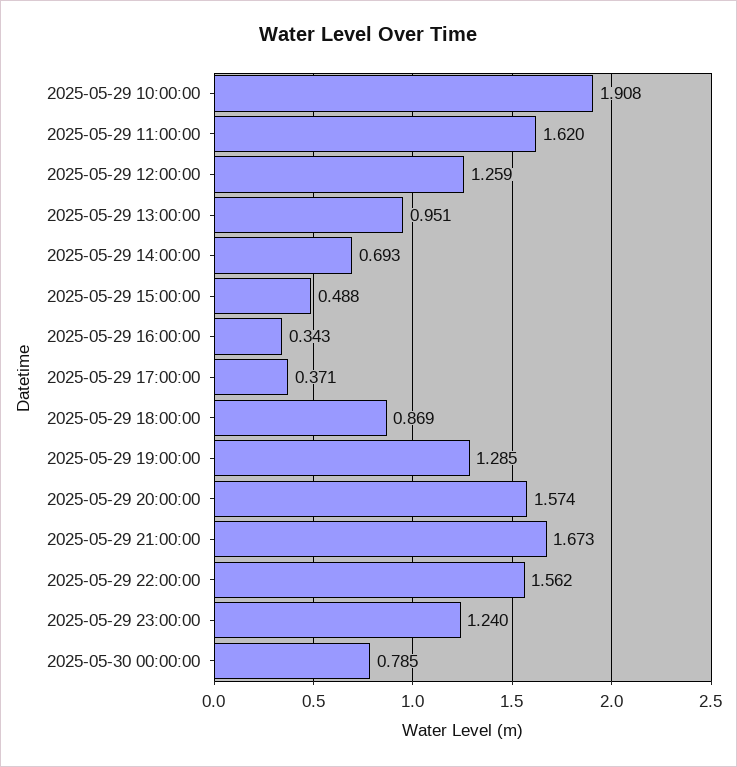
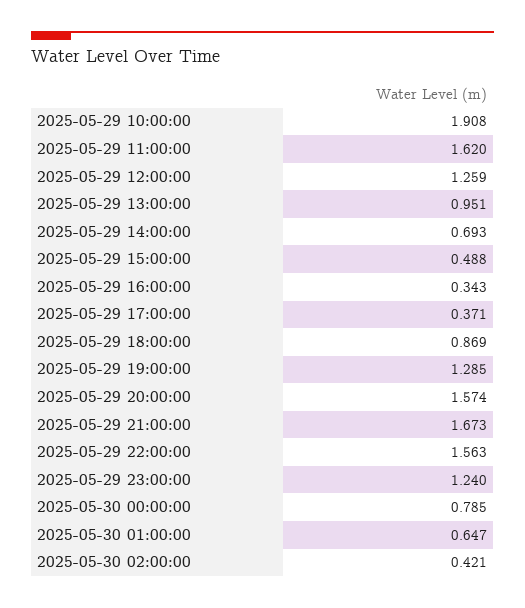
2025-05-29 22:00:00: 1.562 -> 1.563
2025-05-30 01:00:00: none -> 0.647
2025-05-30 02:00:00: none -> 0.421

